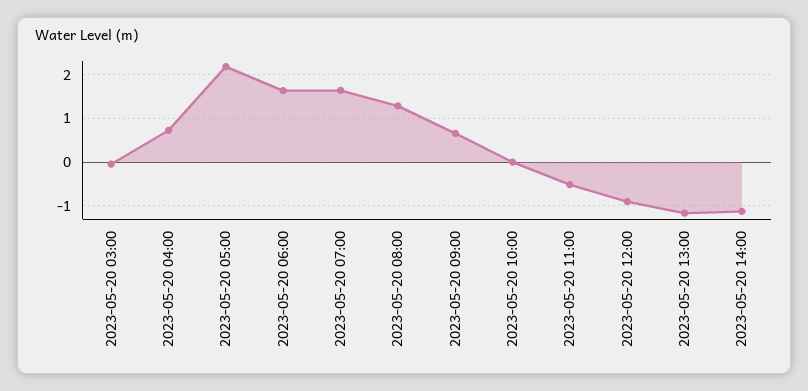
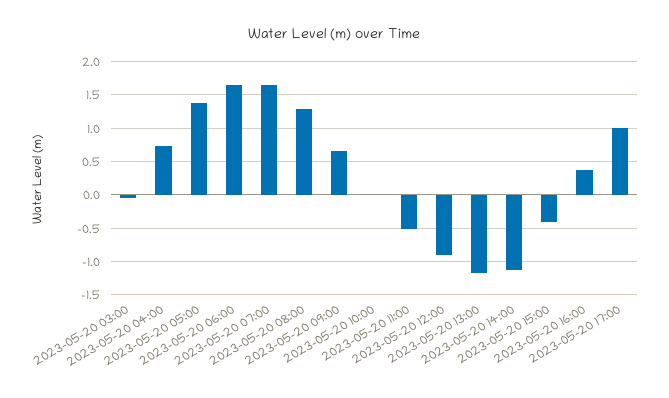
2023-05-20 05:00: 2.2 -> 1.4
2023-05-20 15:00: none -> -0.4
2023-05-20 16:00: none -> 0.4
2023-05-20 17:00: none -> 1

